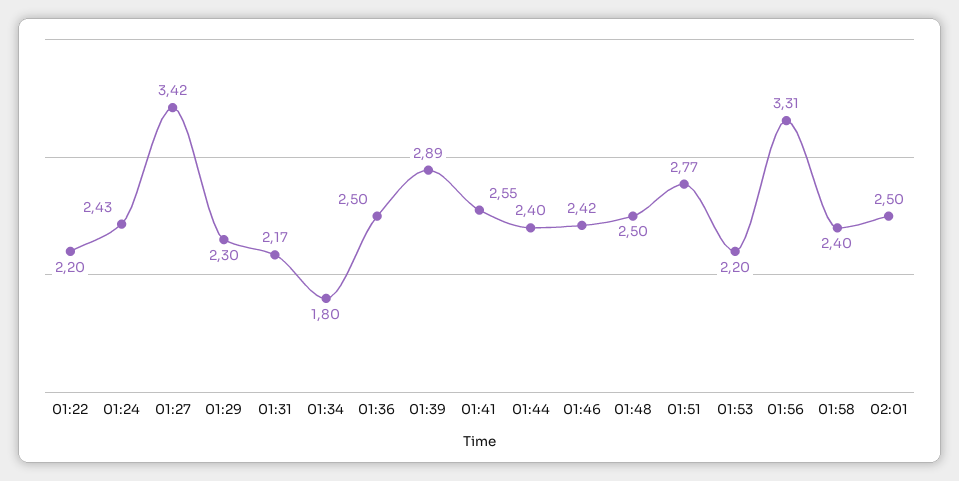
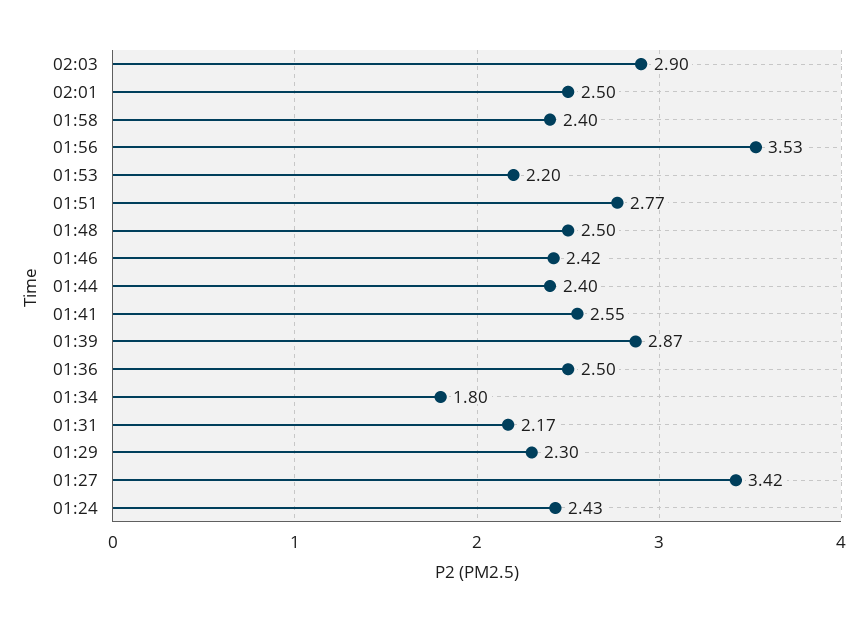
01:22: 2.2 -> none
01:39: 2.89 -> 2.87
01:56: 3.31 -> 3.53
02:03: none -> 2.9

